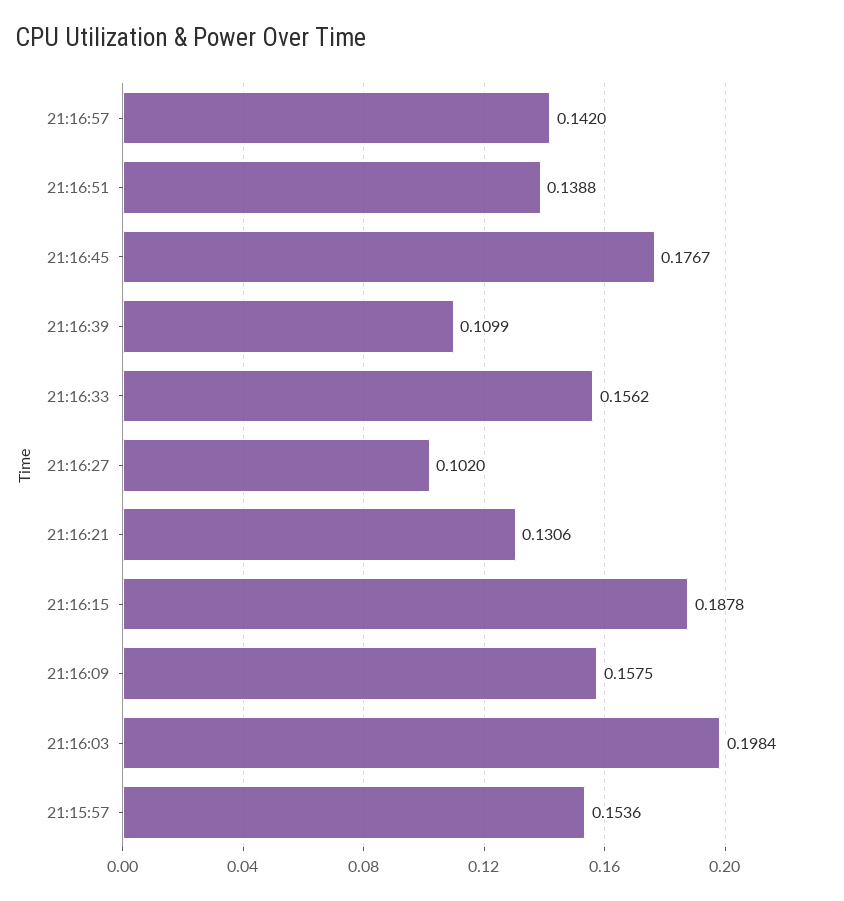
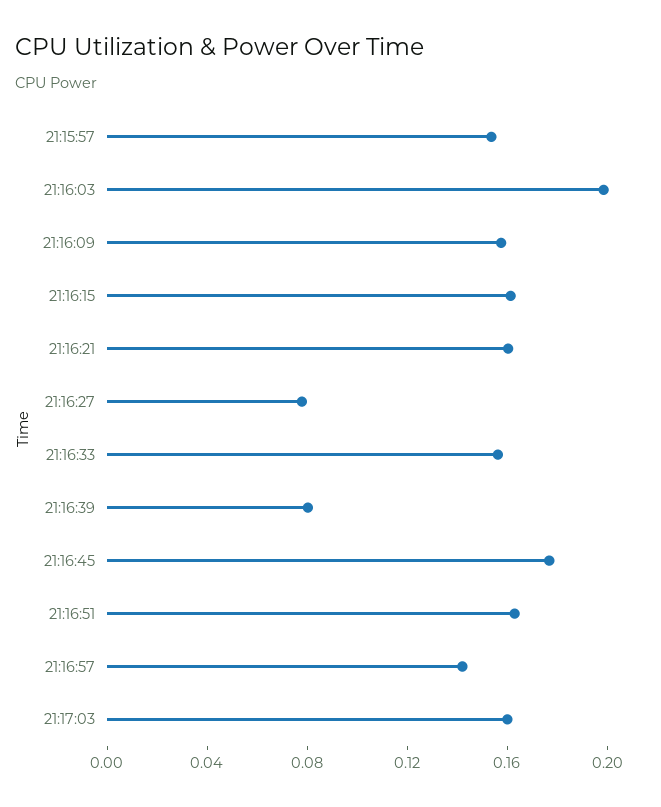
21:16:51: 0.1388 -> 0.16
21:16:39: 0.1099 -> 0.08
21:16:27: 0.102 -> 0.08
21:16:21: 0.1306 -> 0.16
21:16:15: 0.1878 -> 0.16
21:17:03: none -> 0.16

